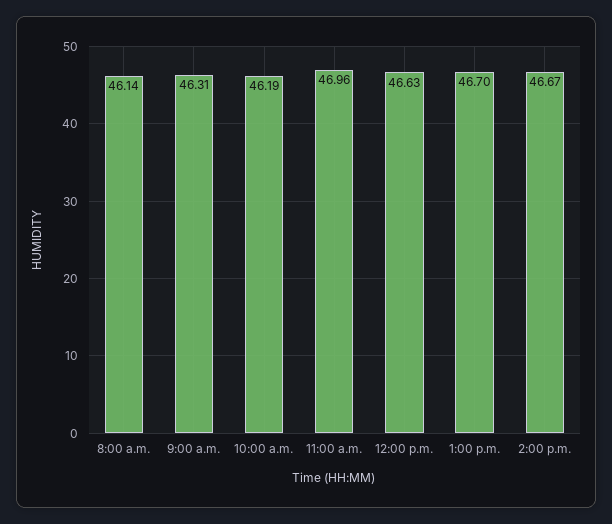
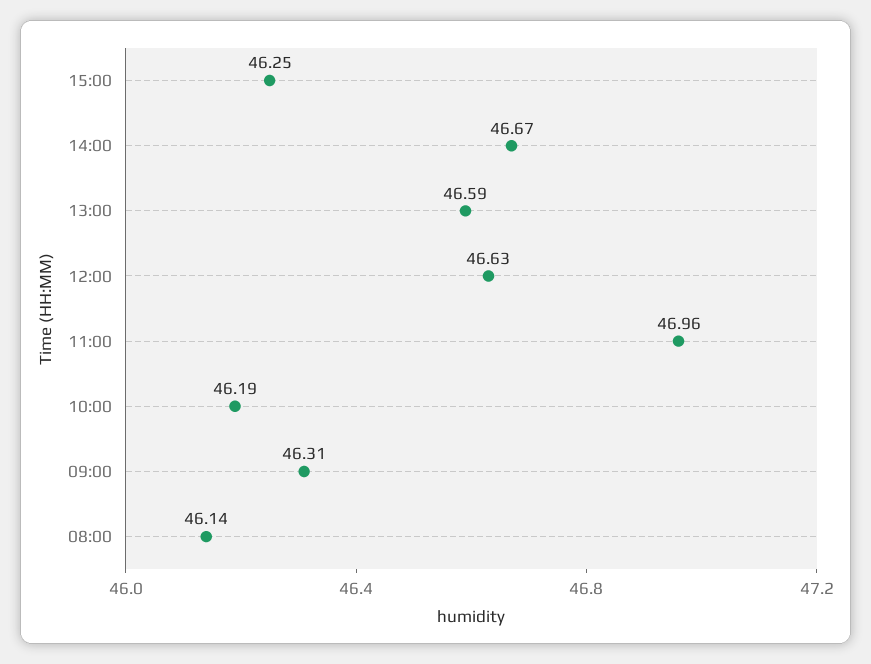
1:00 p.m.: 46.7 -> 46.59
15:00: none -> 46.25

